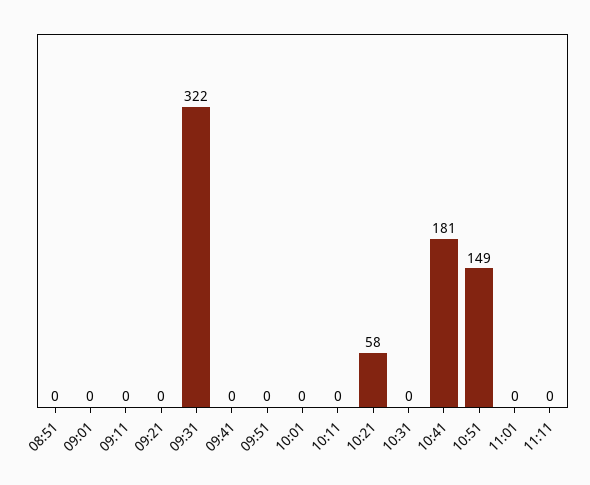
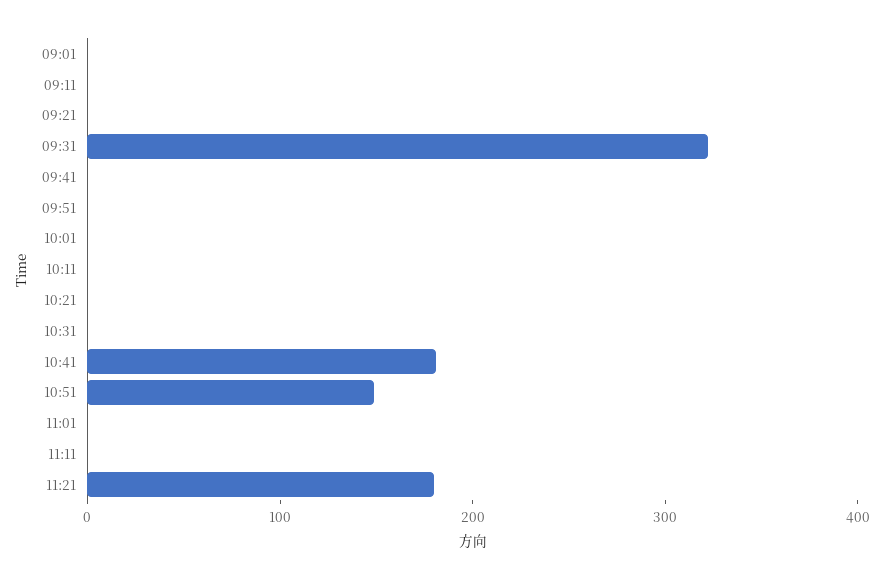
08:51: 0 -> none
10:21: 58 -> 0
11:21: none -> 180

